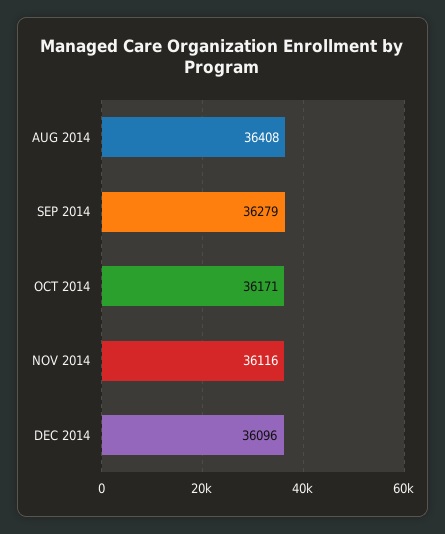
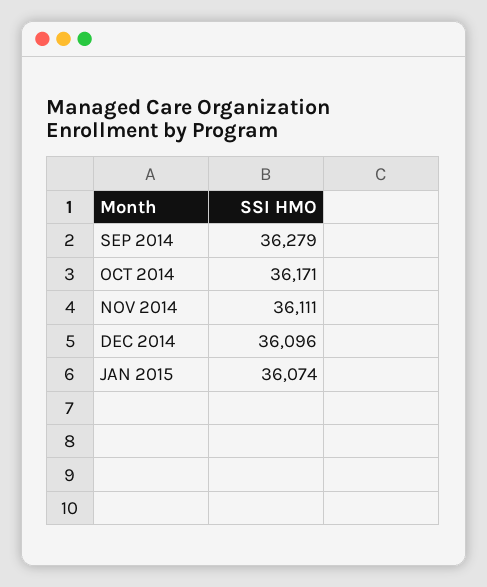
AUG 2014: 36408 -> none
NOV 2014: 36116 -> 36111
JAN 2015: none -> 36074

